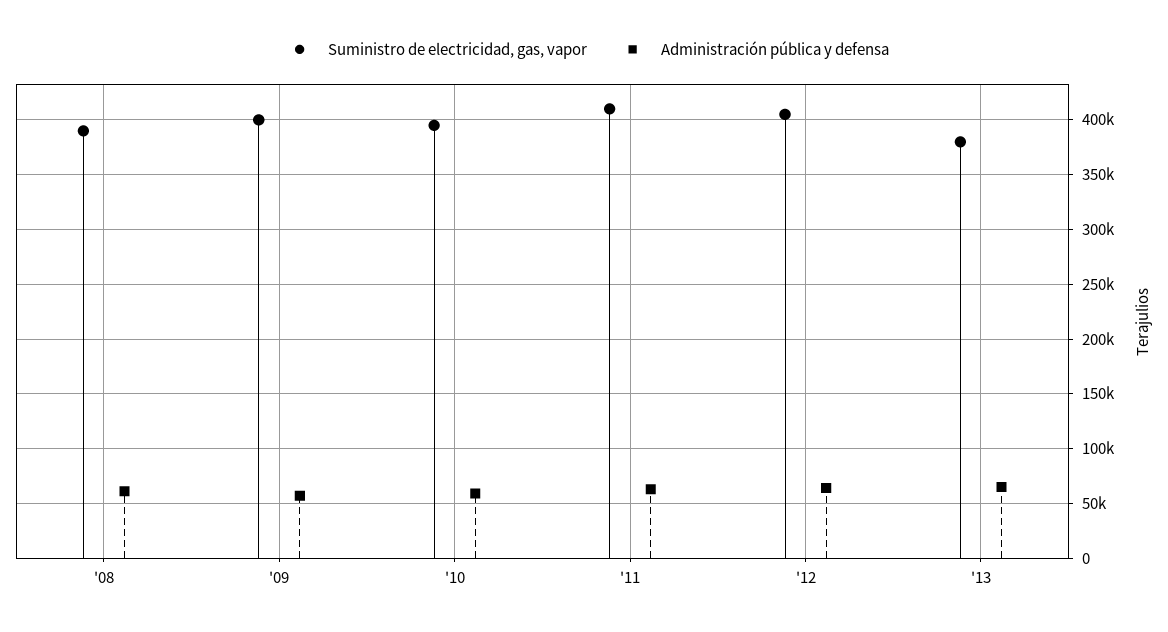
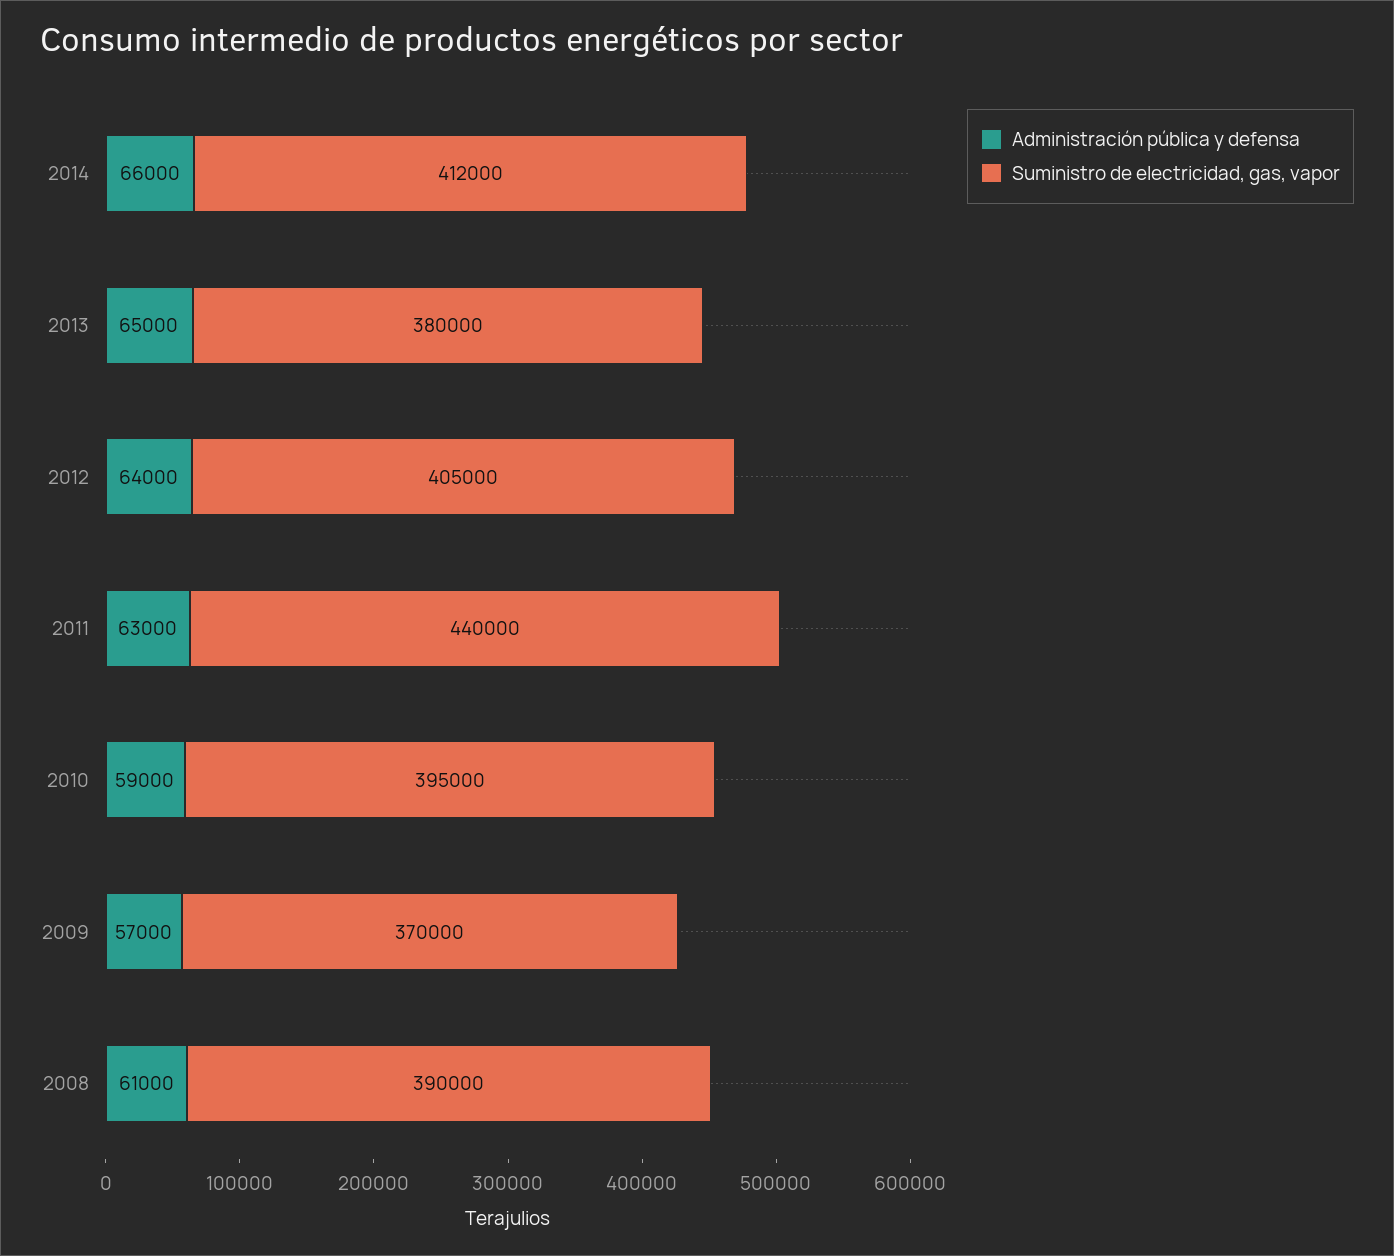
Suministro de electricidad, gas, vapor, '09: 400000 -> 370000
Suministro de electricidad, gas, vapor, '11: 410000 -> 440000
Administración pública y defensa, 2014: none -> 66000
Suministro de electricidad, gas, vapor, 2014: none -> 412000

